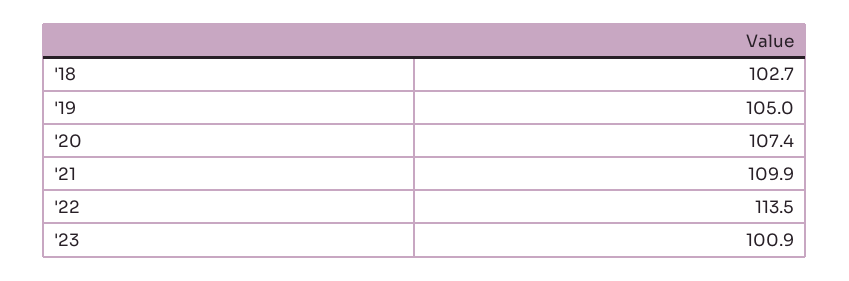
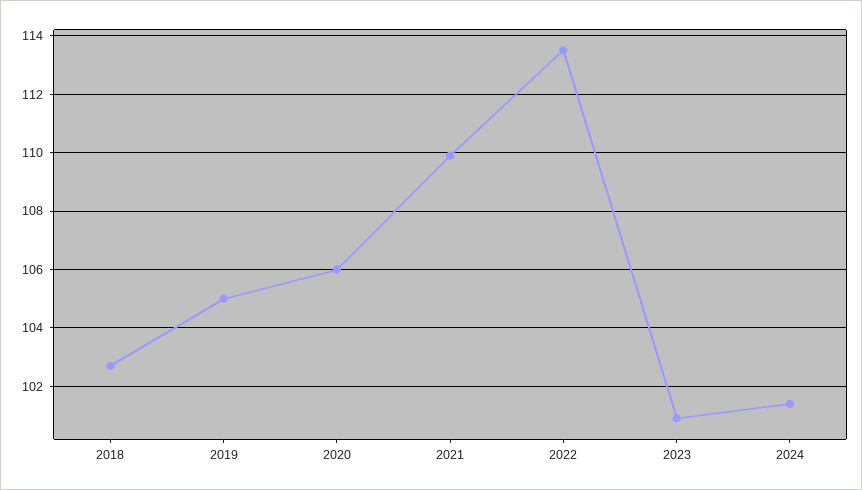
'20: 107.4 -> 106
2024: none -> 101.5

